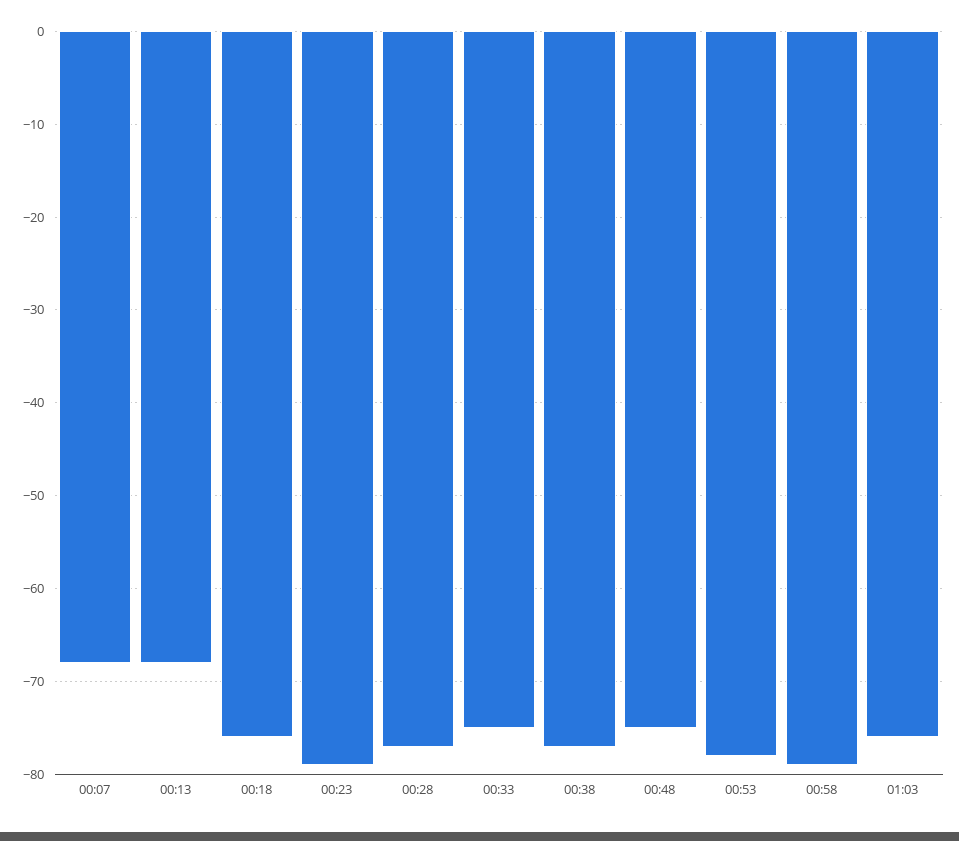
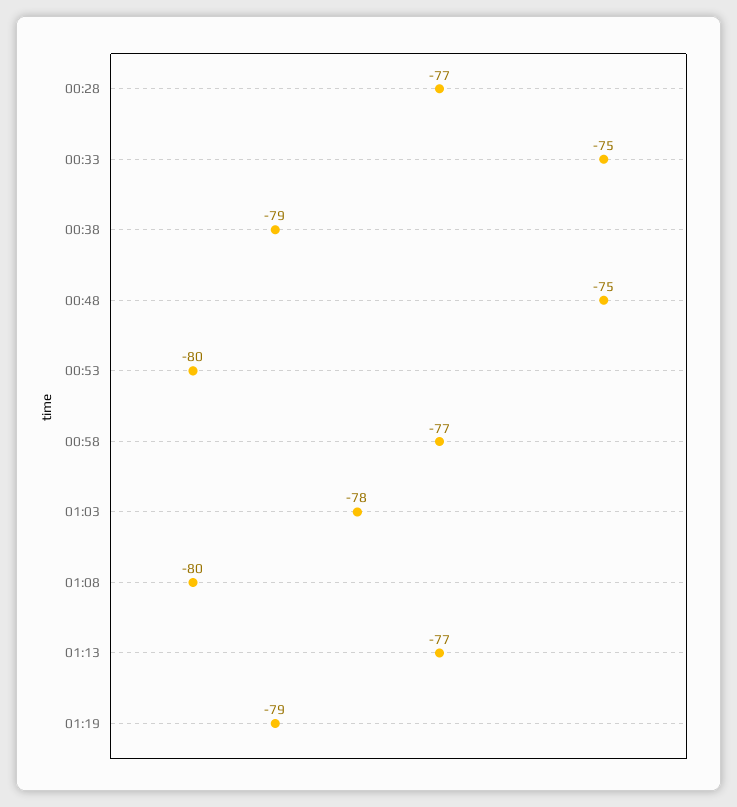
00:07: -68 -> none
00:13: -68 -> none
00:18: -76 -> none
00:23: -79 -> none
00:38: -77 -> -79
00:53: -78 -> -80
00:58: -79 -> -77
01:03: -76 -> -78
01:08: none -> -80
01:13: none -> -77
01:19: none -> -79

